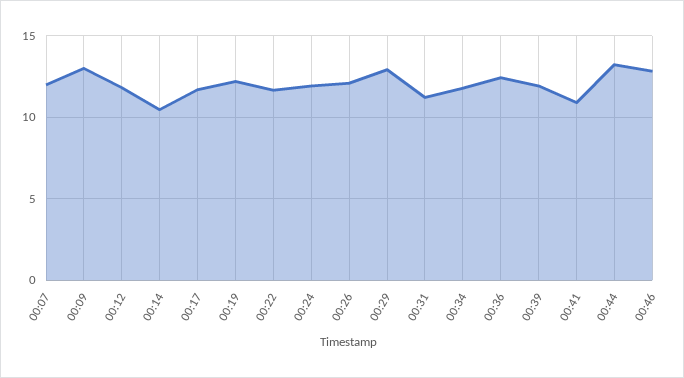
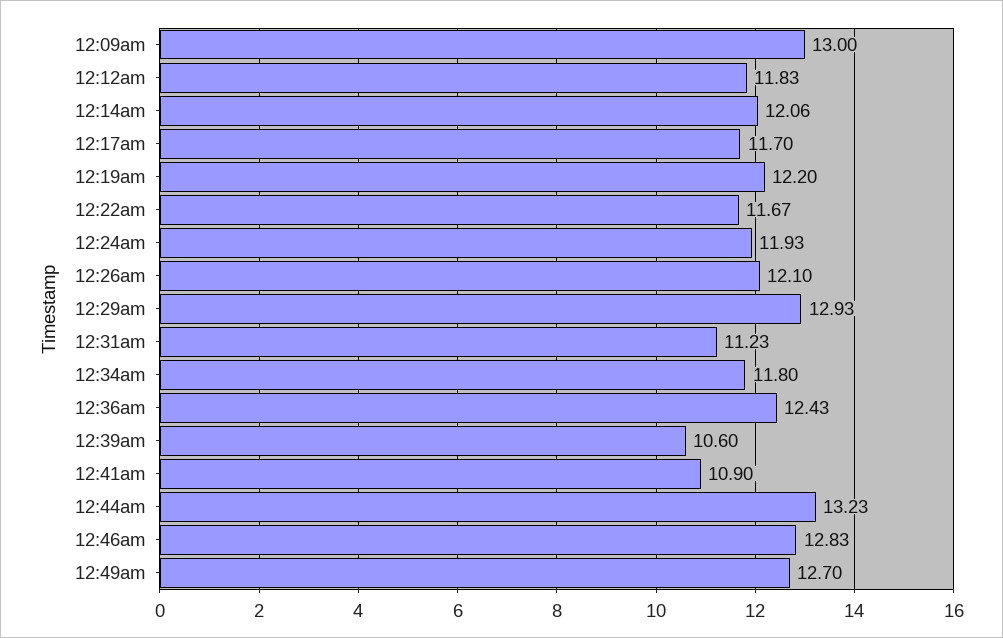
00:07: 12 -> none
00:14: 10.5 -> 12.06
00:39: 12 -> 10.6
12:49am: none -> 12.7

